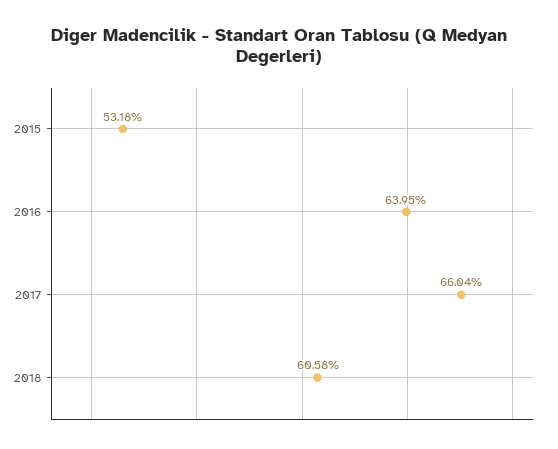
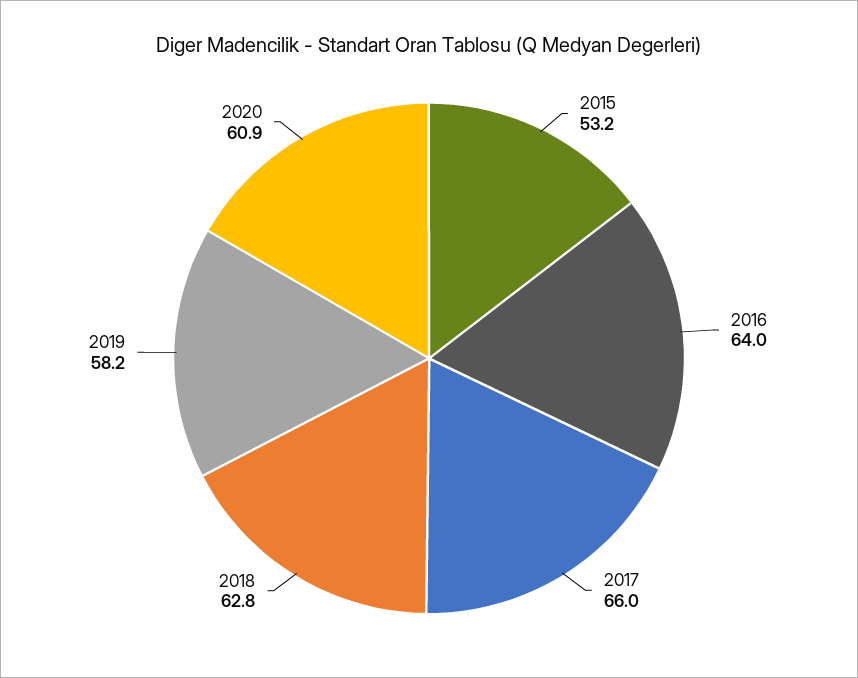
2018: 60.58 -> 62.8
2019: none -> 58.2
2020: none -> 60.9

